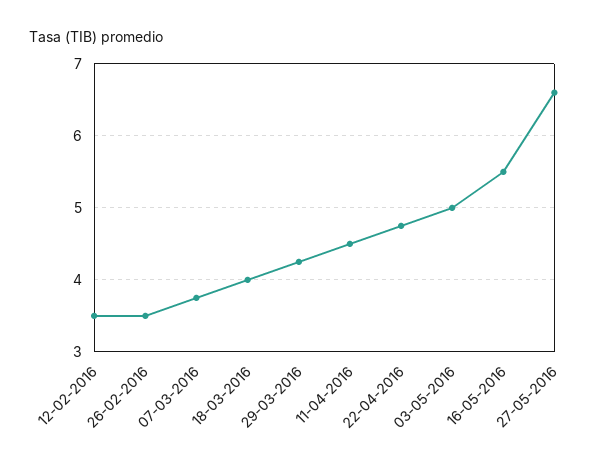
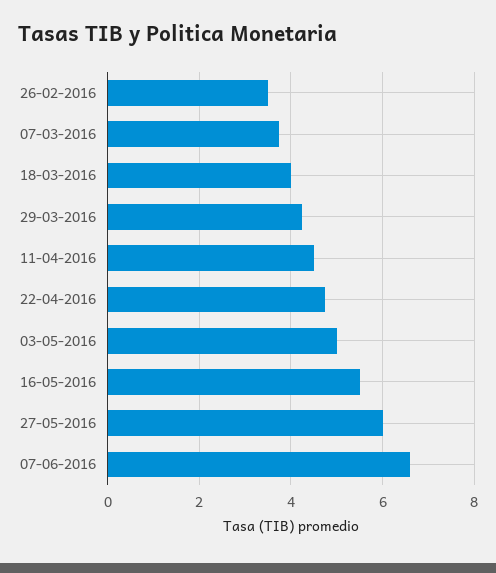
12-02-2016: 3.5 -> none
27-05-2016: 6.6 -> 6
07-06-2016: none -> 6.6

